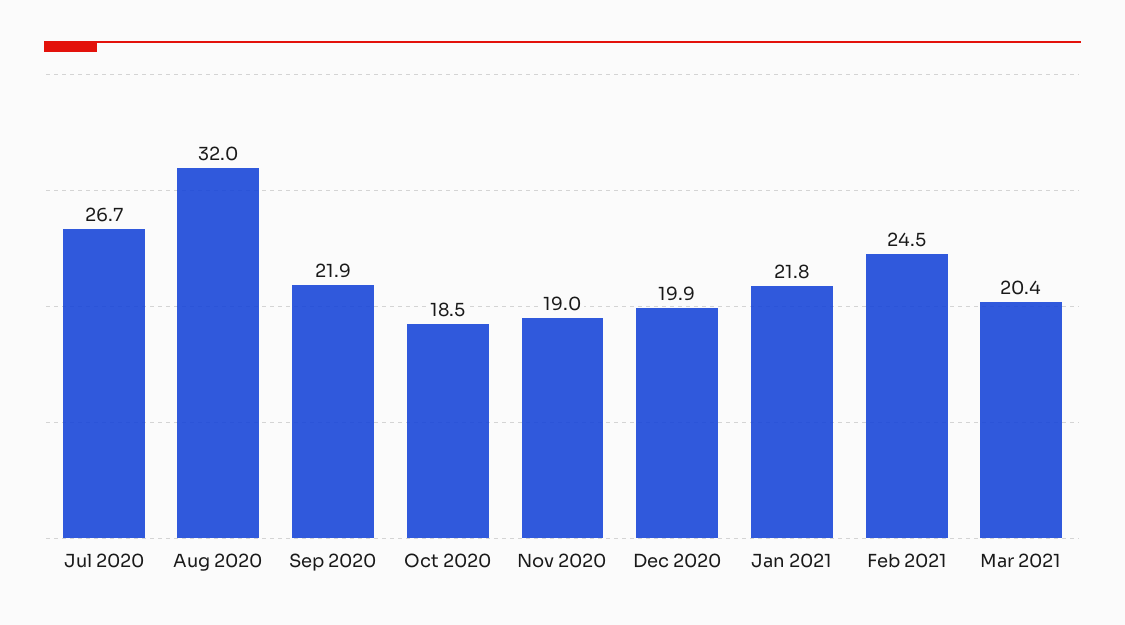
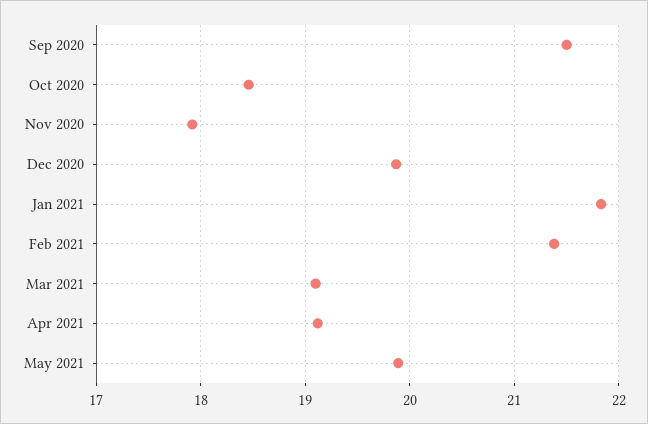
Jul 2020: 26.7 -> none
Aug 2020: 32 -> none
Sep 2020: 21.9 -> 21.5
Nov 2020: 19 -> 17.9
Feb 2021: 24.5 -> 21.4
Mar 2021: 20.4 -> 19.1
Apr 2021: none -> 19.1
May 2021: none -> 19.9

